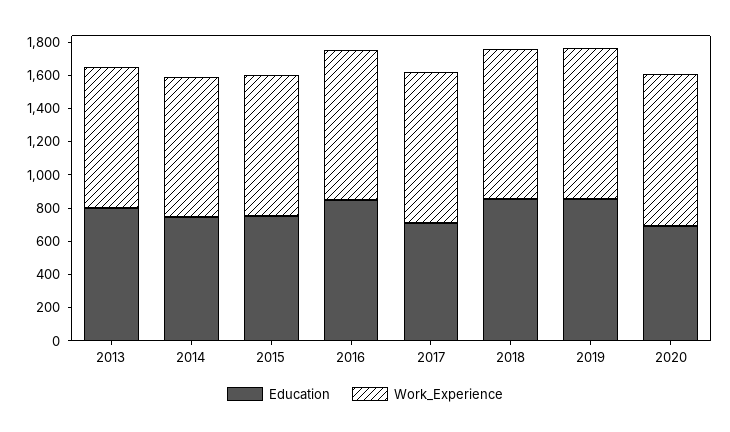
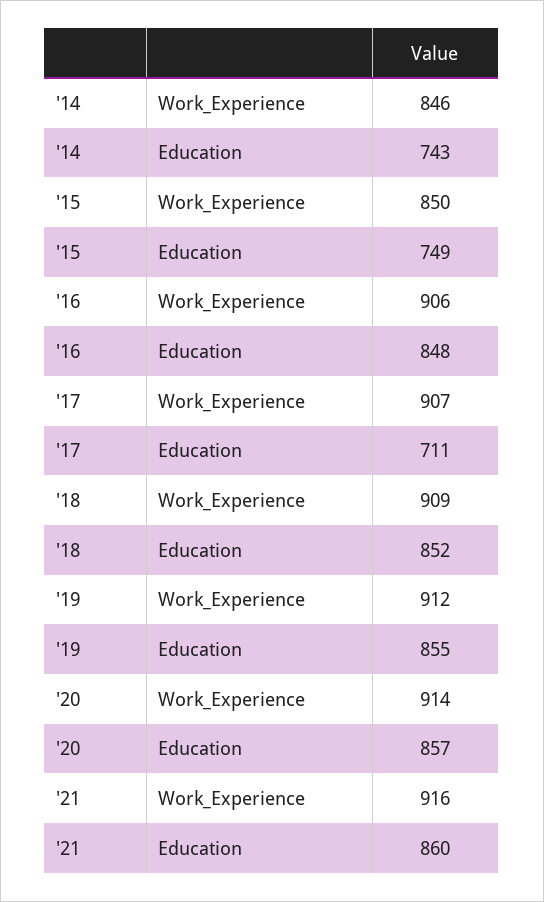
Education, 2013: 800 -> none
Work_Experience, 2013: 850 -> none
Education, 2020: 700 -> 857
Work_Experience, '21: none -> 916
Education, '21: none -> 860

